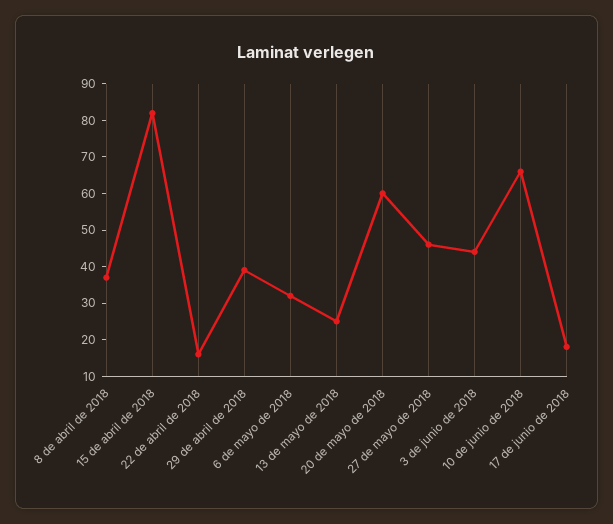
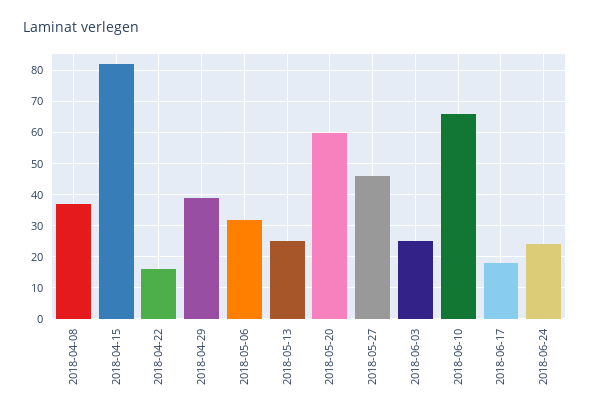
3 de junio de 2018: 45 -> 25
2018-06-24: none -> 25

